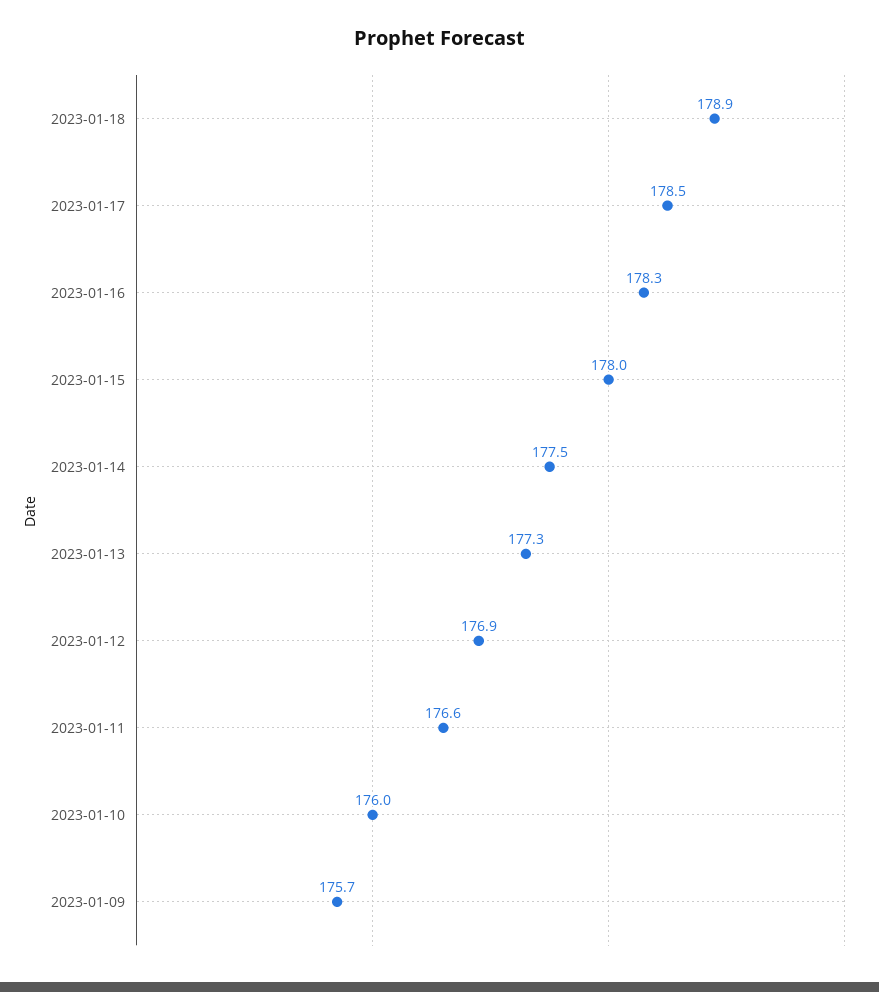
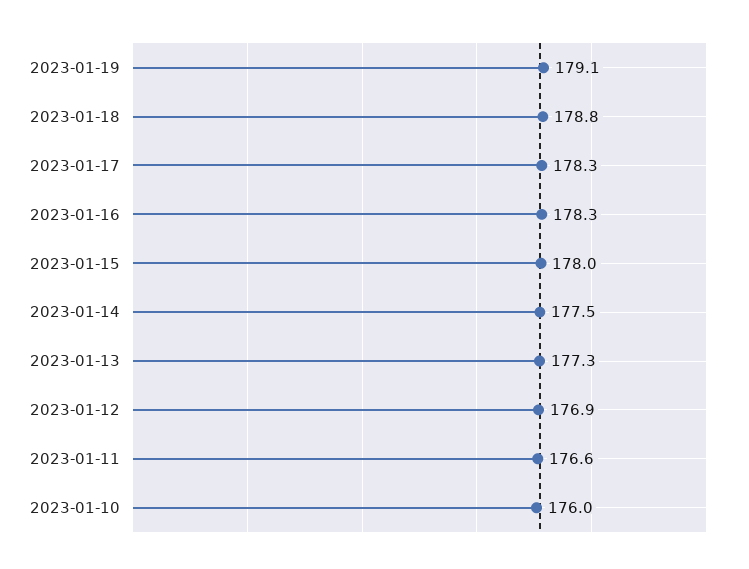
2023-01-18: 178.9 -> 178.8
2023-01-17: 178.5 -> 178.3
2023-01-09: 175.7 -> none
2023-01-19: none -> 179.1

